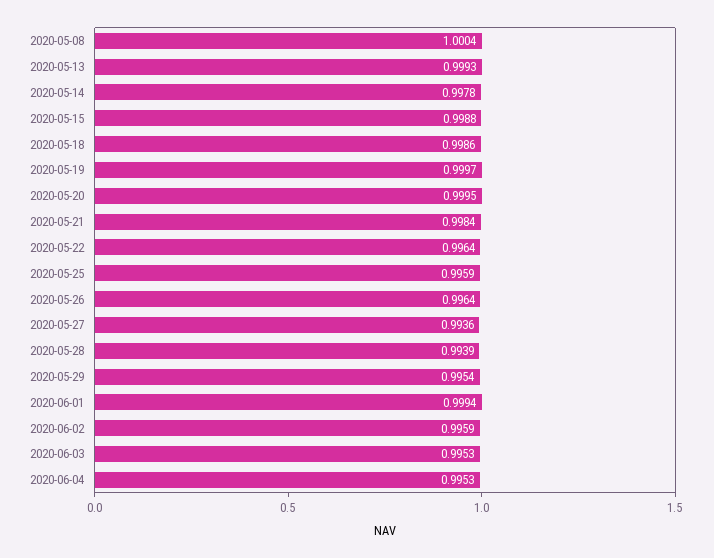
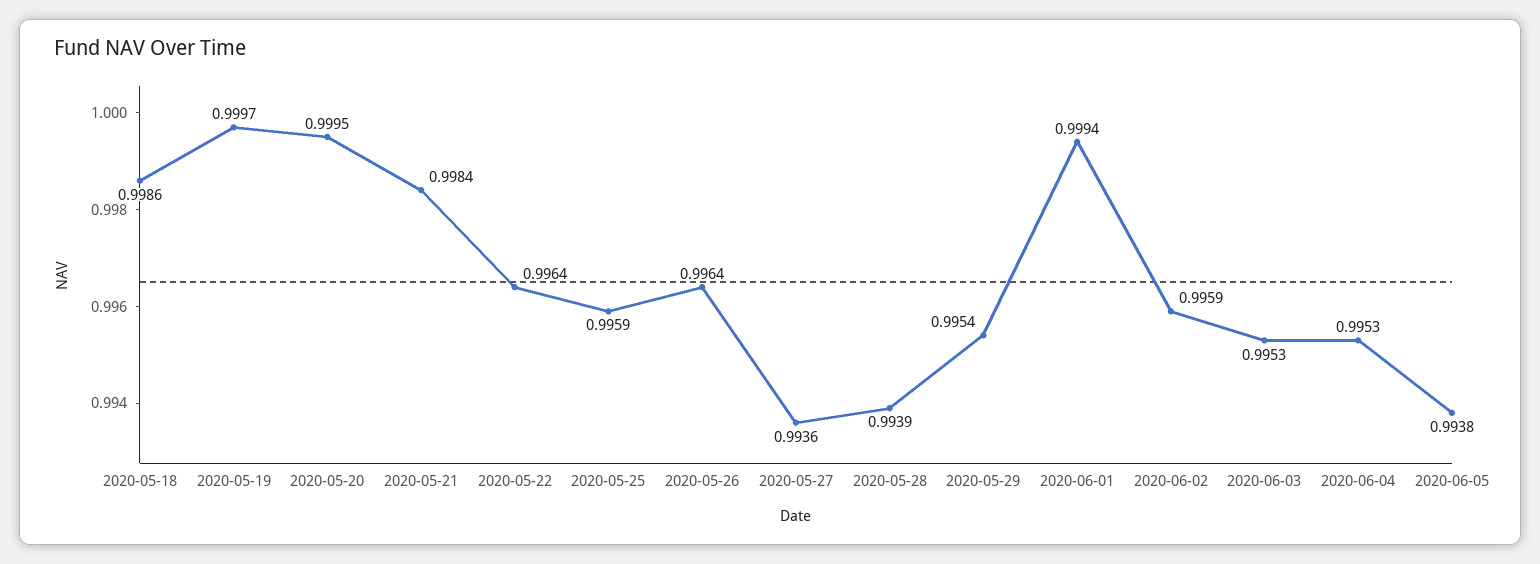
2020-05-08: 1.0004 -> none
2020-05-13: 0.9993 -> none
2020-05-14: 0.9978 -> none
2020-05-15: 0.9988 -> none
2020-06-05: none -> 0.9938

